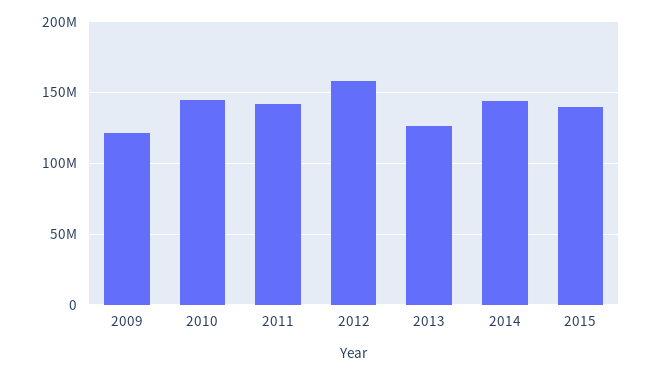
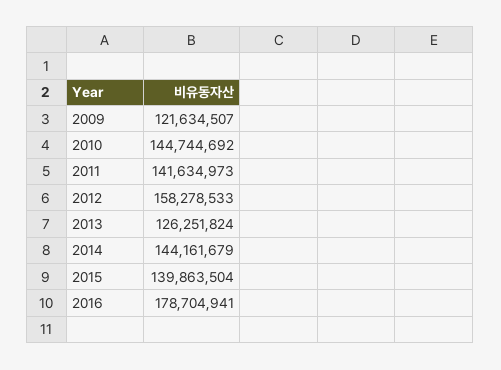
2016: none -> 178704941

